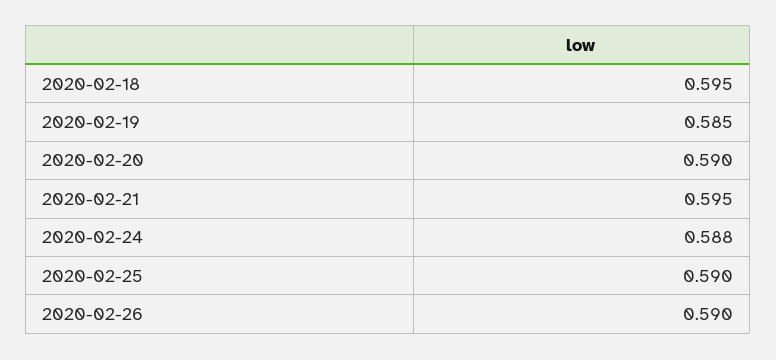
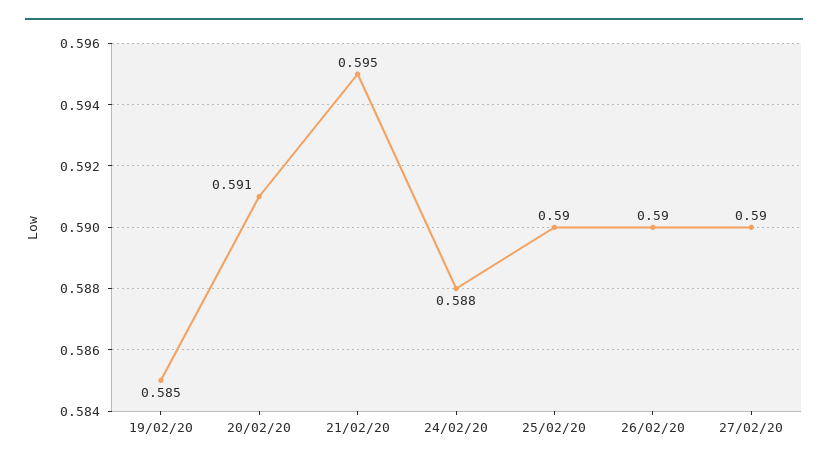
2020-02-18: 0.595 -> none
2020-02-20: 0.59 -> 0.591
27/02/20: none -> 0.59

